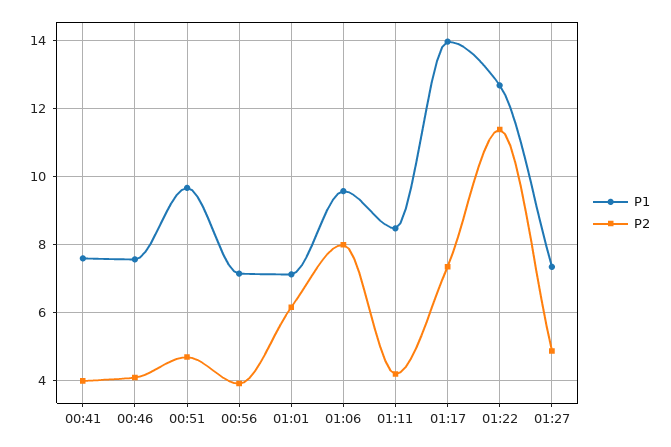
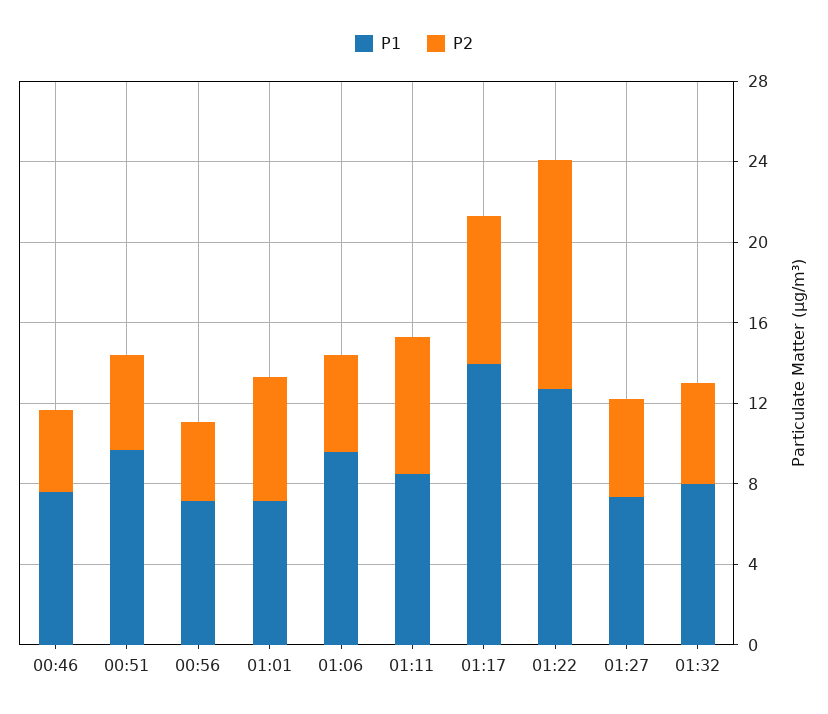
P1, 00:41: 7.6 -> none
P2, 00:41: 4 -> none
P2, 01:06: 8 -> 5
P2, 01:11: 4.2 -> 7
P1, 01:32: none -> 8
P2, 01:32: none -> 5

